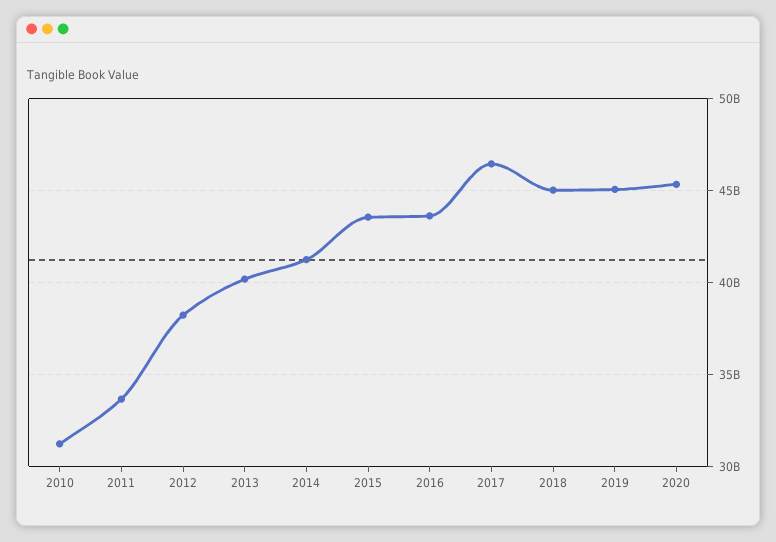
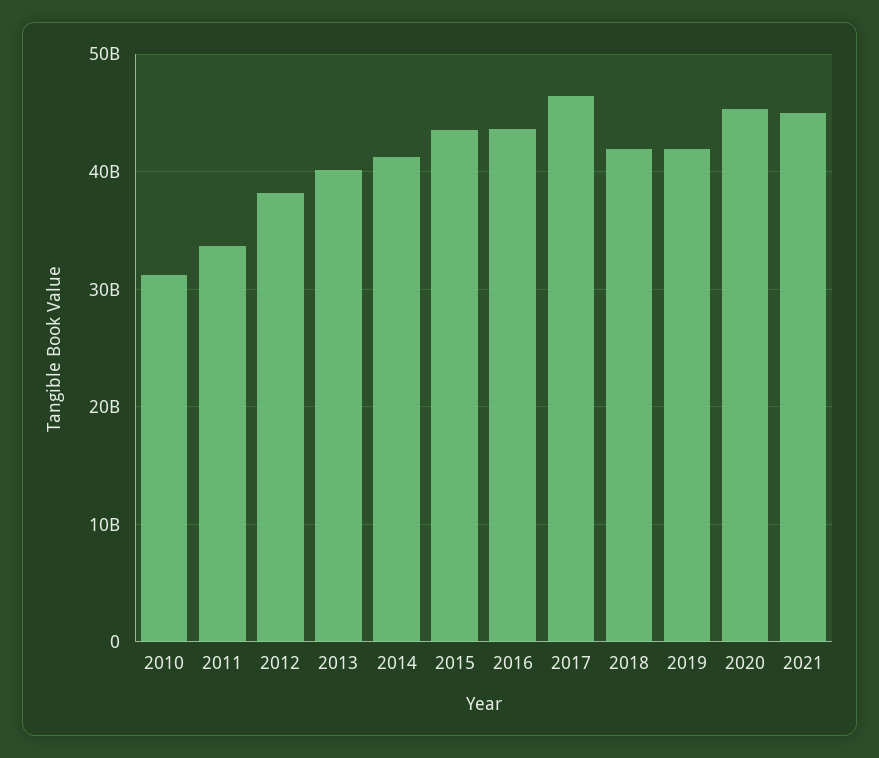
2018: 45000000000 -> 42000000000
2019: 45000000000 -> 42000000000
2021: none -> 45000000000

